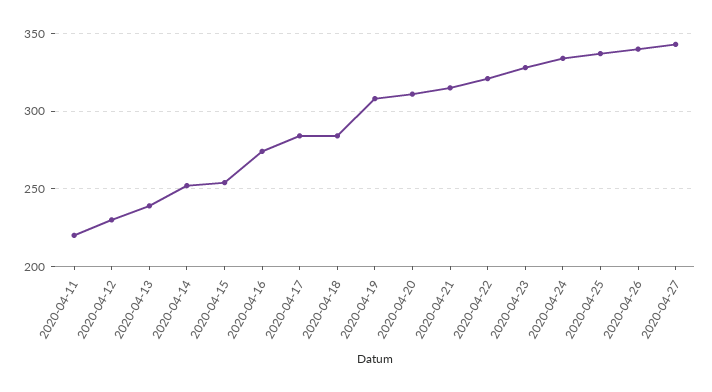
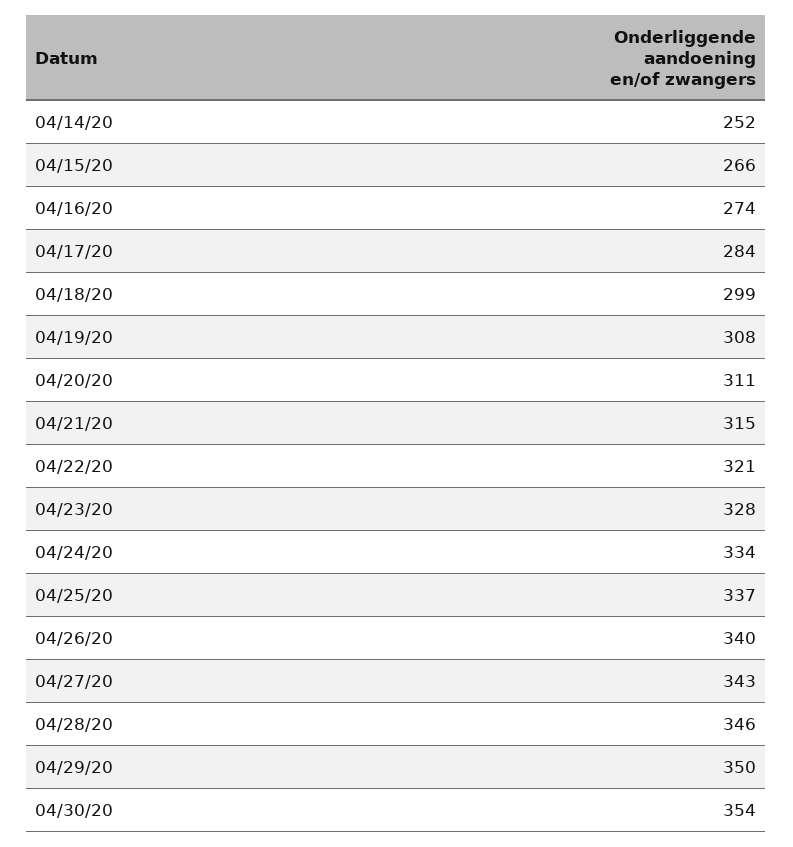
2020-04-11: 220 -> none
2020-04-12: 230 -> none
2020-04-13: 240 -> none
2020-04-15: 255 -> 266
2020-04-18: 285 -> 299
04/28/20: none -> 346
04/29/20: none -> 350
04/30/20: none -> 354

